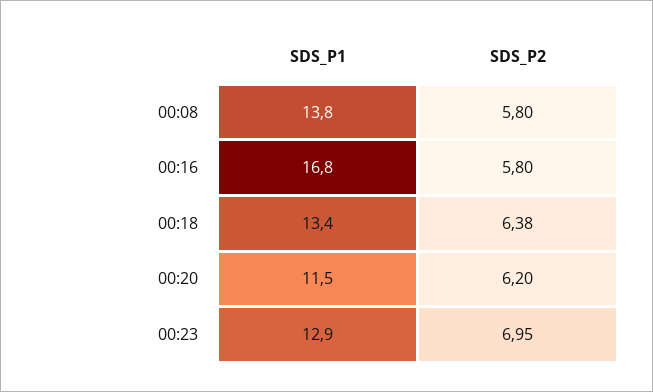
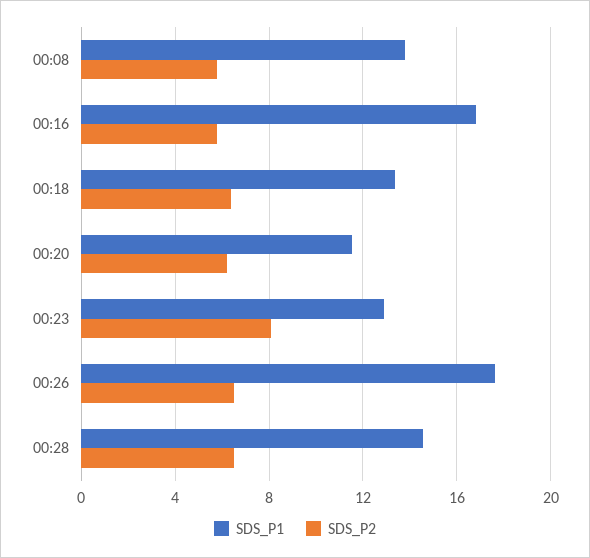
SDS_P2, 00:23: 6.95 -> 8
SDS_P1, 00:26: none -> 17.5
SDS_P2, 00:26: none -> 6.5
SDS_P1, 00:28: none -> 14.5
SDS_P2, 00:28: none -> 6.5

